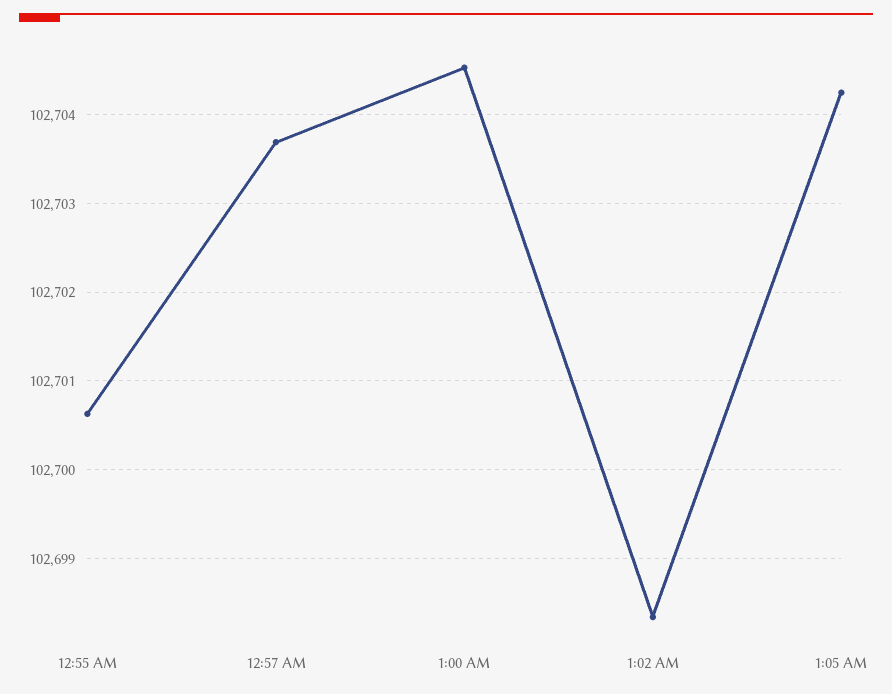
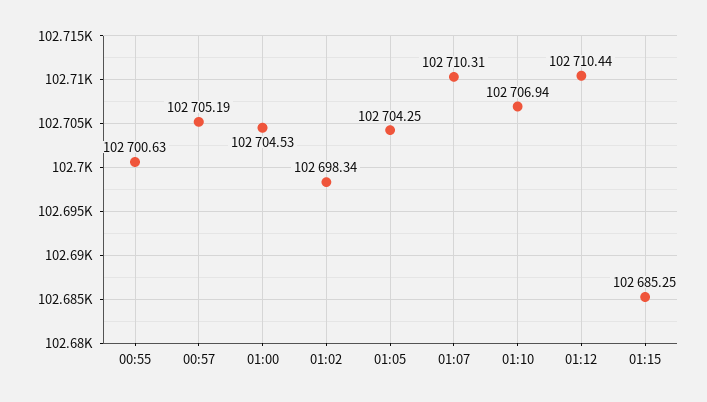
12:57 AM: 102703.7 -> 102705.19
01:07: none -> 102710.31
01:10: none -> 102706.94
01:12: none -> 102710.44
01:15: none -> 102685.25

